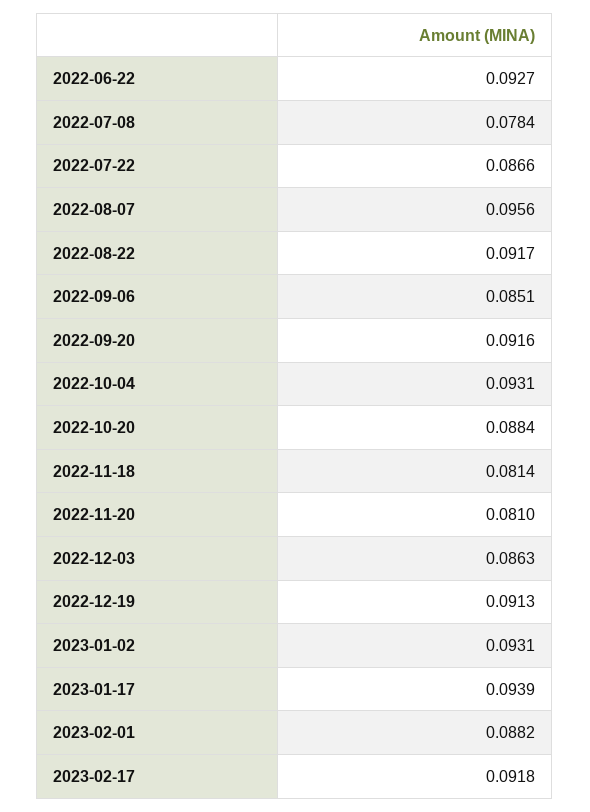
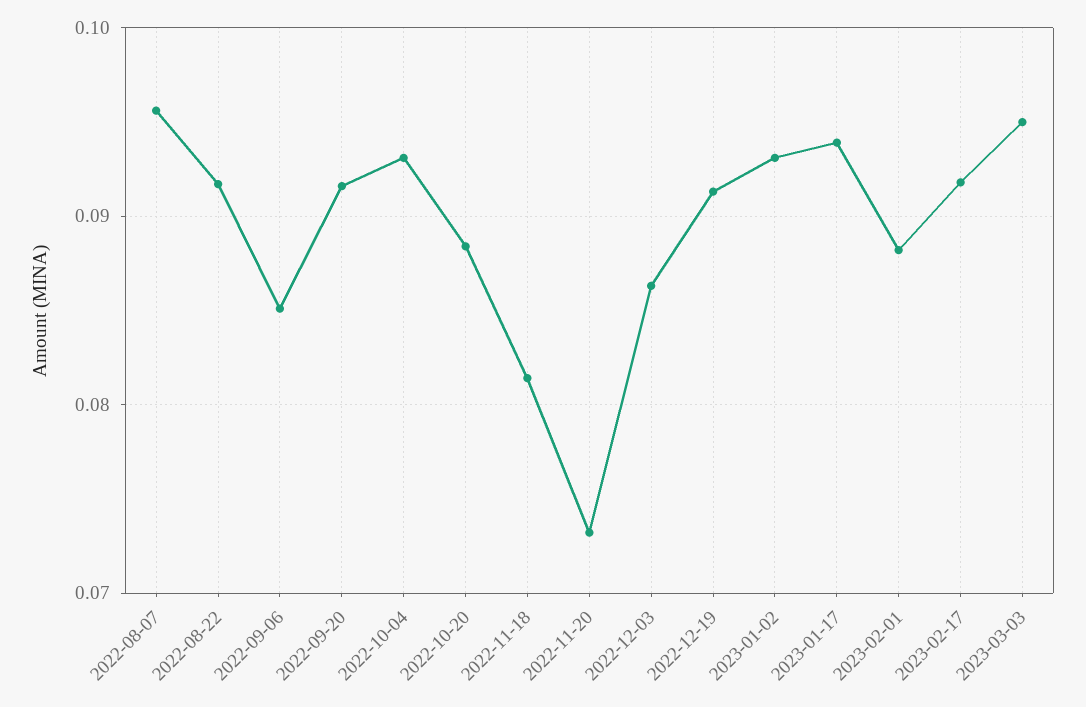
2022-06-22: 0.0927 -> none
2022-07-08: 0.0784 -> none
2022-07-22: 0.0866 -> none
2022-11-20: 0.081 -> 0.073
2023-03-03: none -> 0.095

